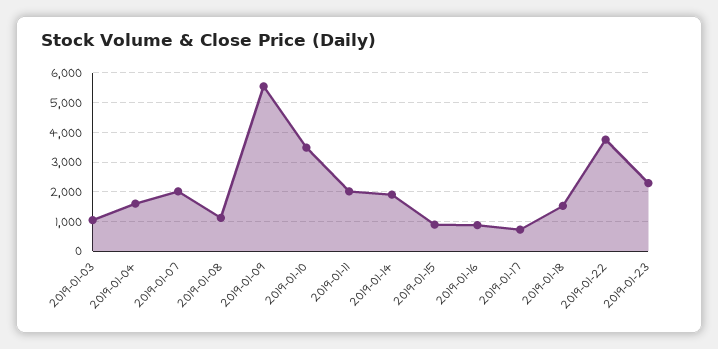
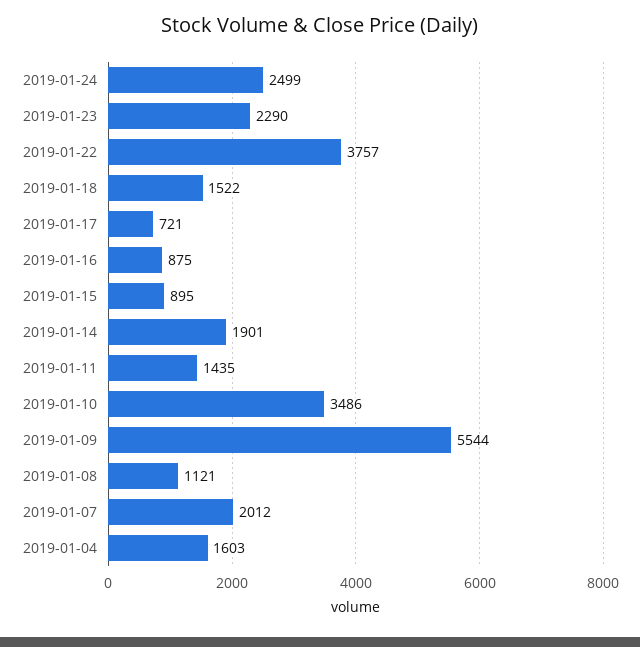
2019-01-03: 1000 -> none
2019-01-11: 2000 -> 1435
2019-01-24: none -> 2499

